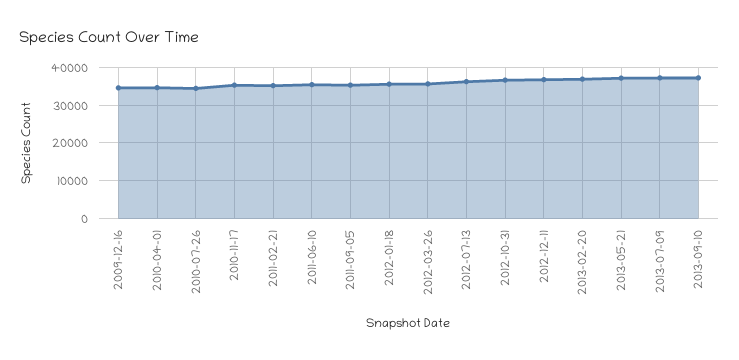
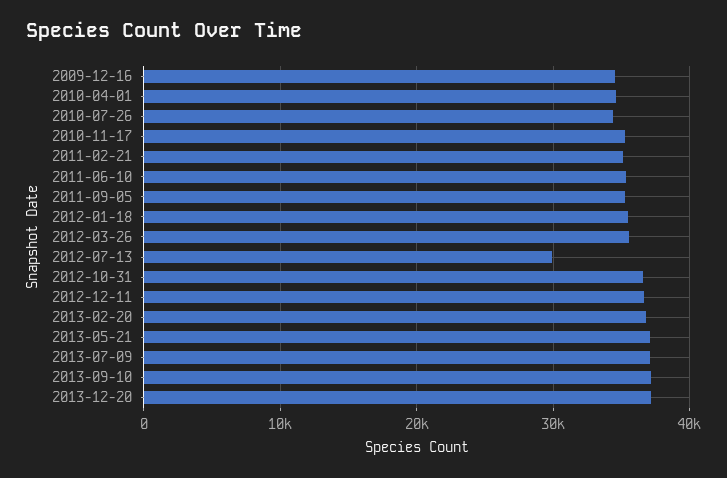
2012-07-13: 36000 -> 30000
2013-12-20: none -> 37000

